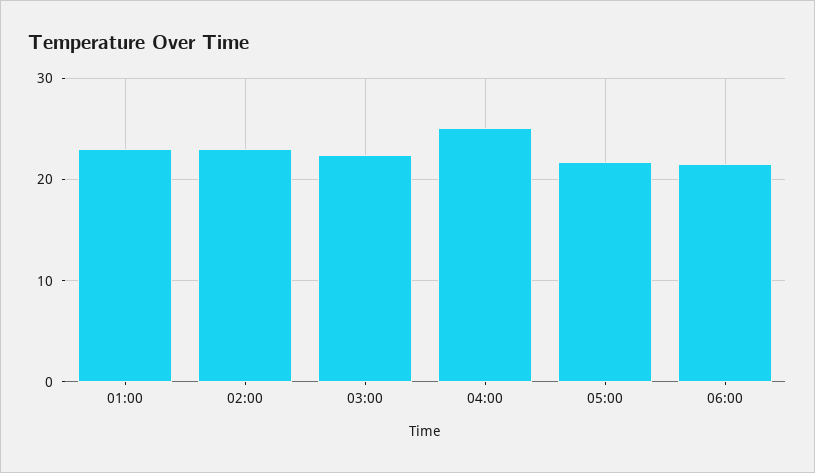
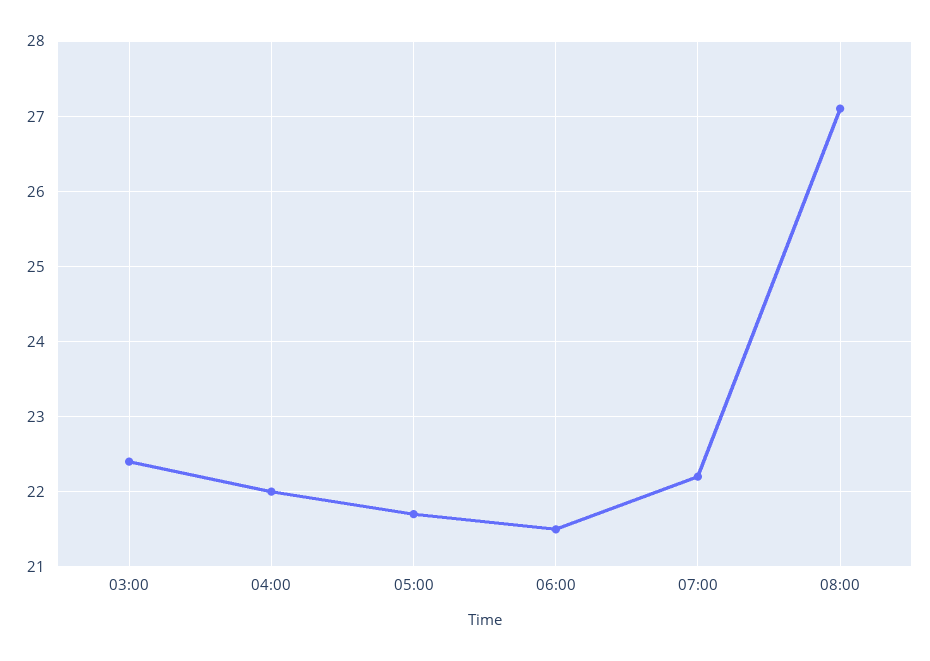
01:00: 23 -> none
02:00: 23 -> none
04:00: 25 -> 22
07:00: none -> 22.2
08:00: none -> 27.1

